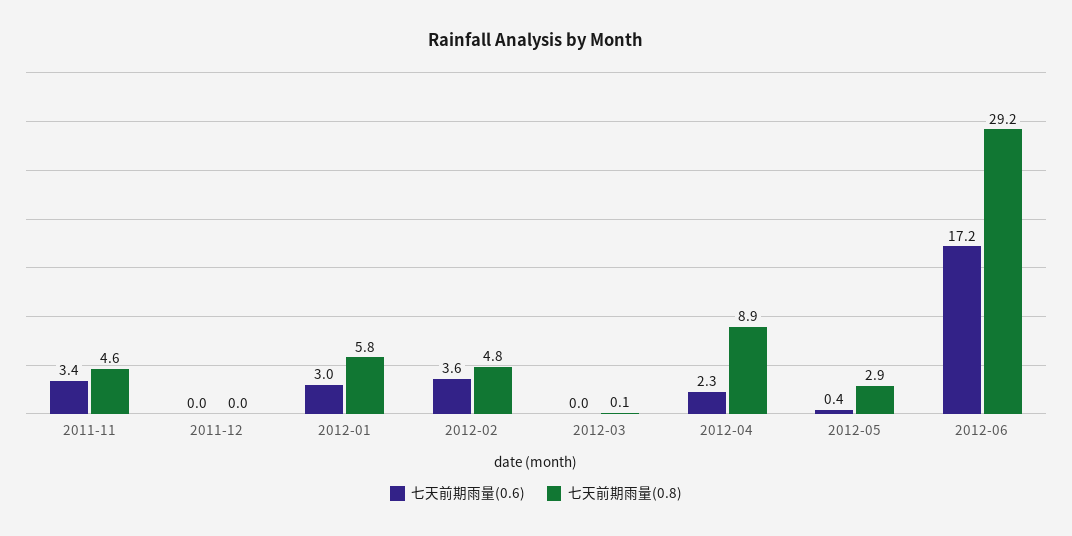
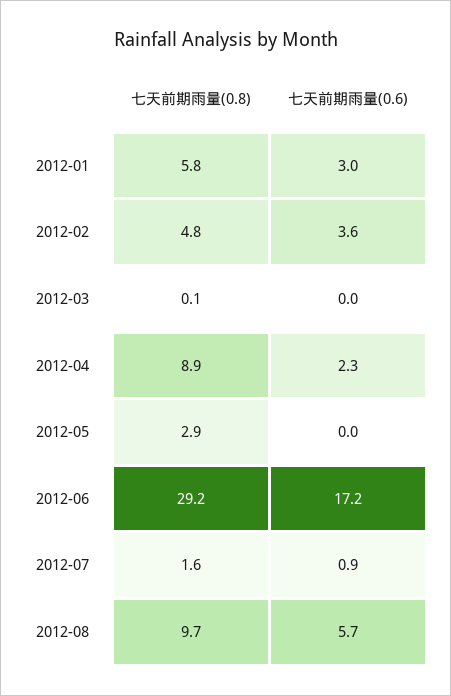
七天前期雨量(0.6), 2011-11: 3.4 -> none
七天前期雨量(0.8), 2011-11: 4.6 -> none
七天前期雨量(0.6), 2011-12: 0 -> none
七天前期雨量(0.8), 2011-12: 0 -> none
七天前期雨量(0.6), 2012-05: 0.4 -> 0
七天前期雨量(0.8), 2012-07: none -> 1.6
七天前期雨量(0.6), 2012-07: none -> 0.9
七天前期雨量(0.8), 2012-08: none -> 9.7
七天前期雨量(0.6), 2012-08: none -> 5.7

